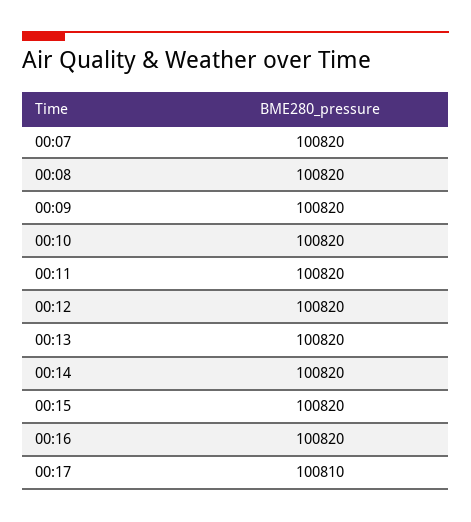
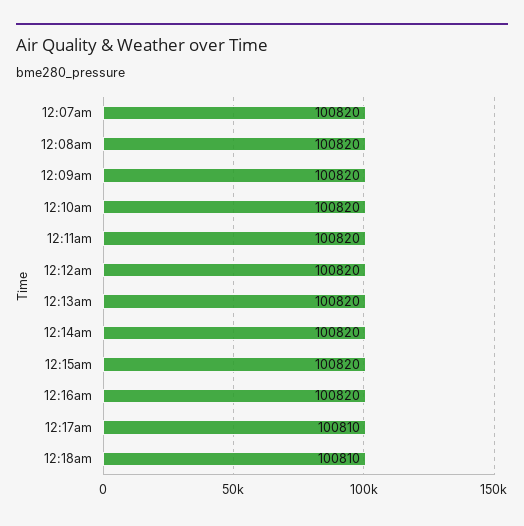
12:18am: none -> 100810

